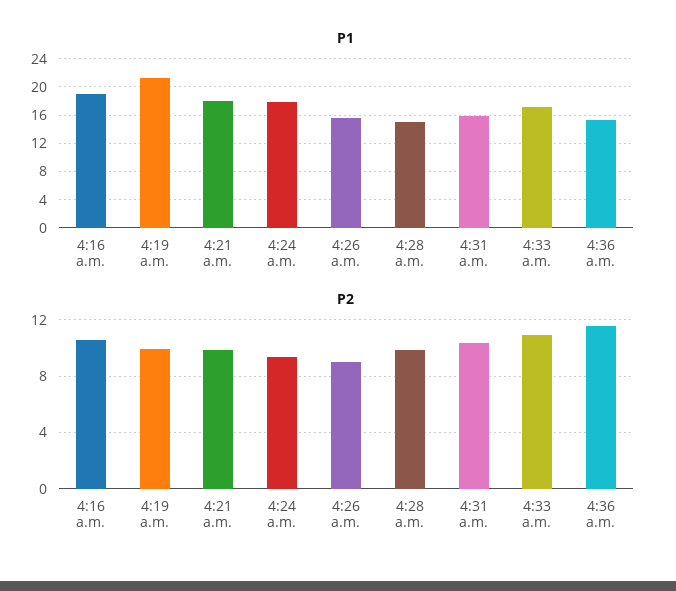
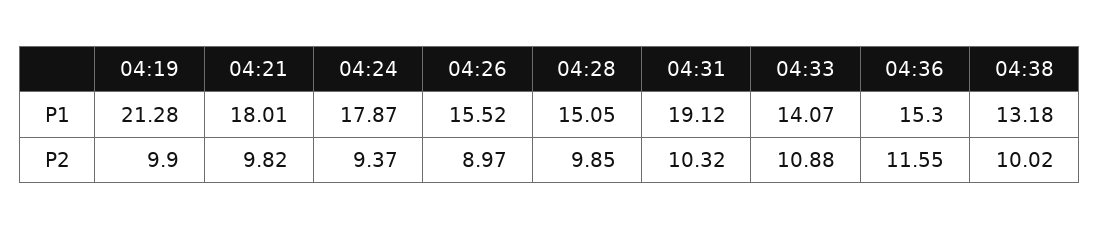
P1, 4:16 a.m.: 19 -> none
P1, 4:31 a.m.: 16 -> 19.12
P1, 4:33 a.m.: 17 -> 14.07
P2, 4:16 a.m.: 10.5 -> none
P1, 04:38: none -> 13.18
P2, 04:38: none -> 10.02

